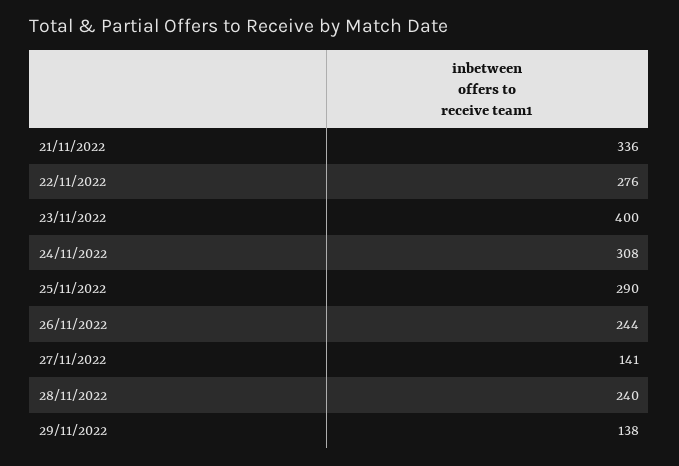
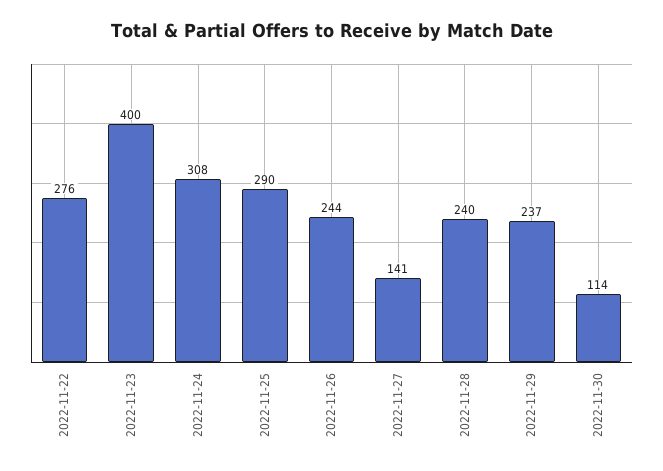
21/11/2022: 336 -> none
29/11/2022: 138 -> 237
2022-11-30: none -> 114

